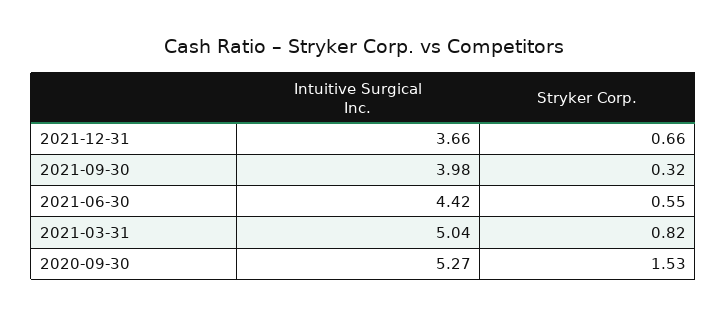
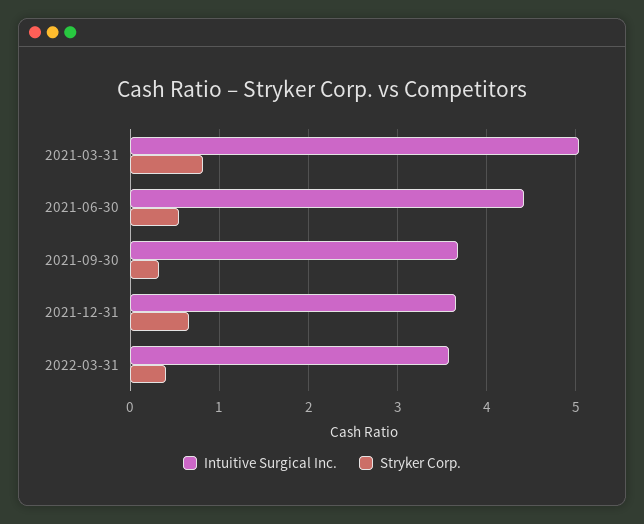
Intuitive Surgical Inc., 2021-09-30: 3.98 -> 3.7
Intuitive Surgical Inc., 2020-09-30: 5.27 -> none
Stryker Corp., 2020-09-30: 1.53 -> none
Intuitive Surgical Inc., 2022-03-31: none -> 3.6
Stryker Corp., 2022-03-31: none -> 0.4

